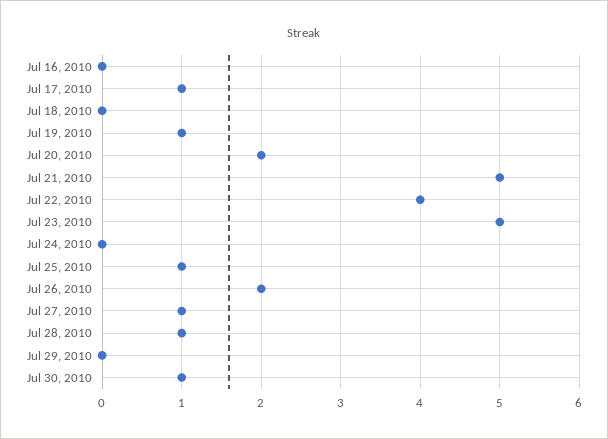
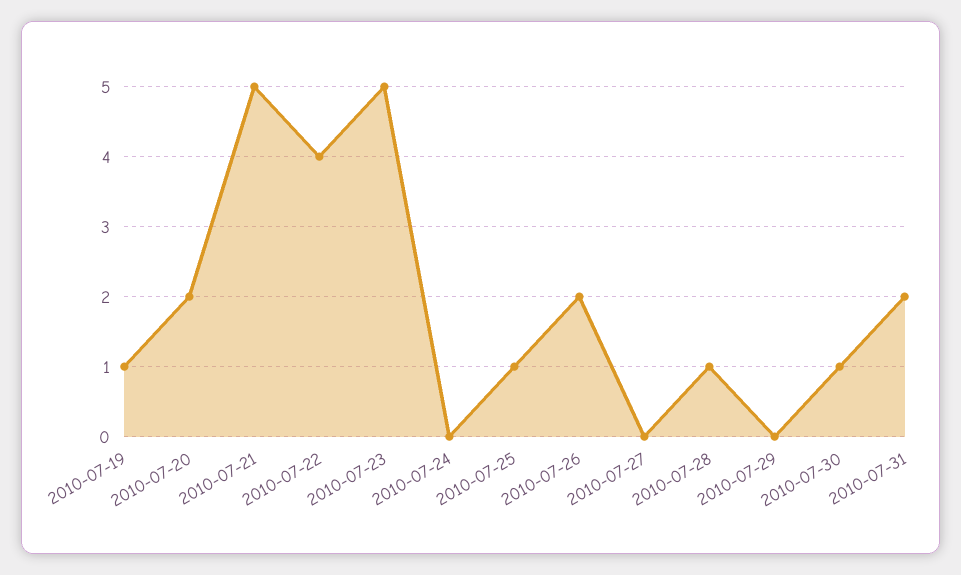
Jul 16, 2010: 0 -> none
Jul 17, 2010: 1 -> none
Jul 18, 2010: 0 -> none
Jul 27, 2010: 1 -> 0
2010-07-31: none -> 2

